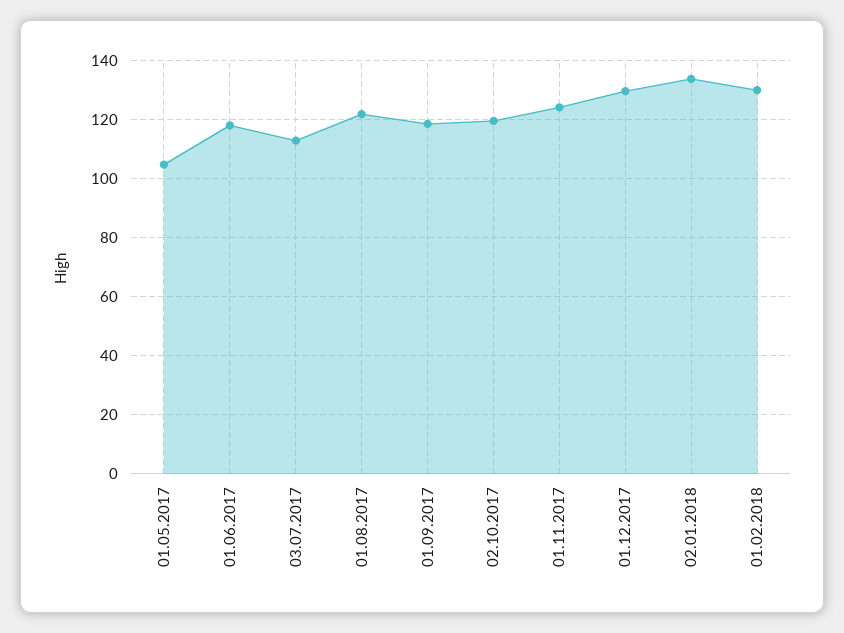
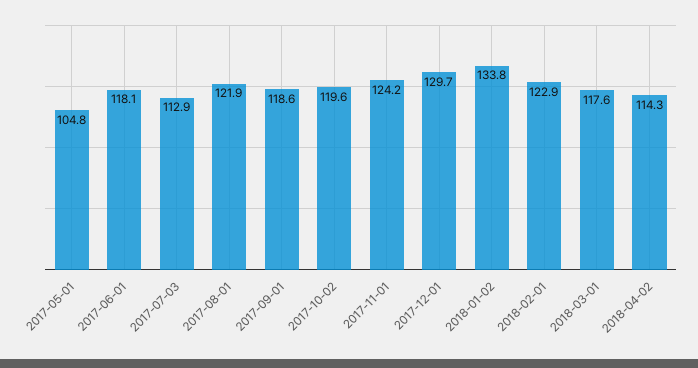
01.02.2018: 130 -> 122.9
2018-03-01: none -> 117.6
2018-04-02: none -> 114.3

